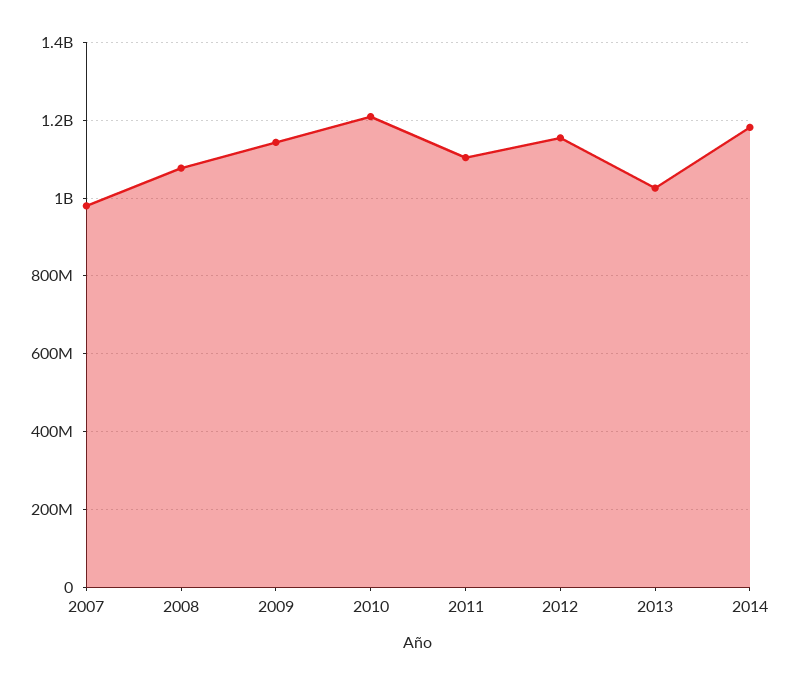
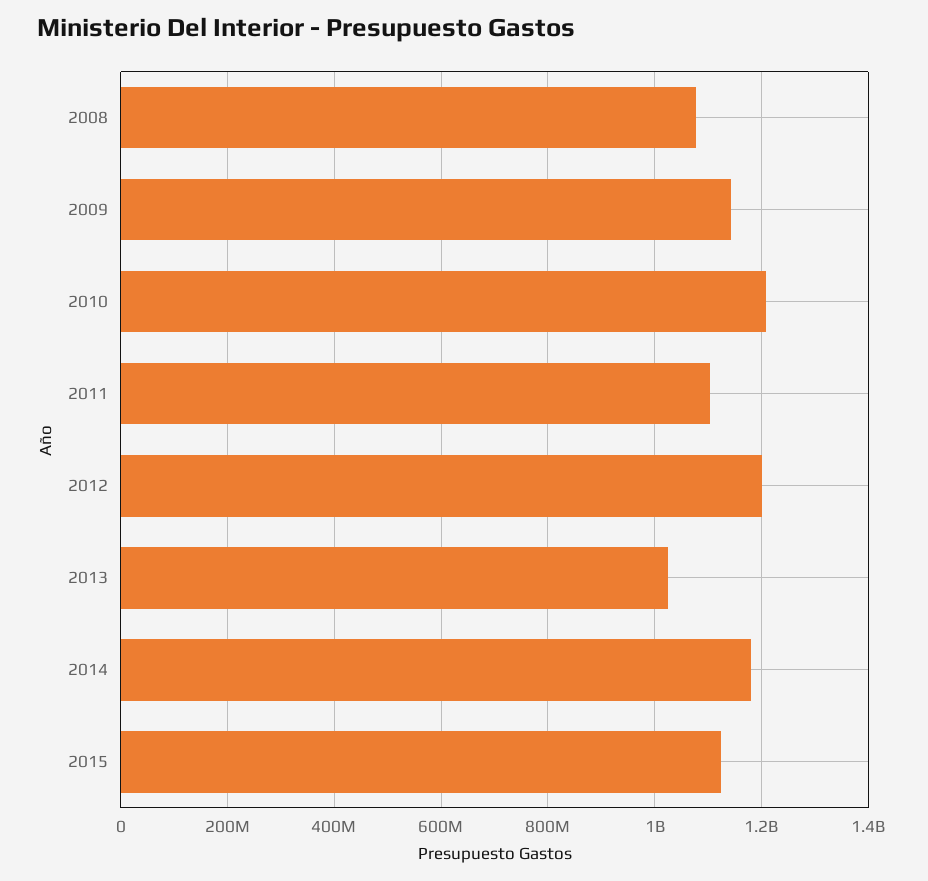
2007: 980000000 -> none
2012: 1160000000 -> 1200000000
2015: none -> 1120000000

